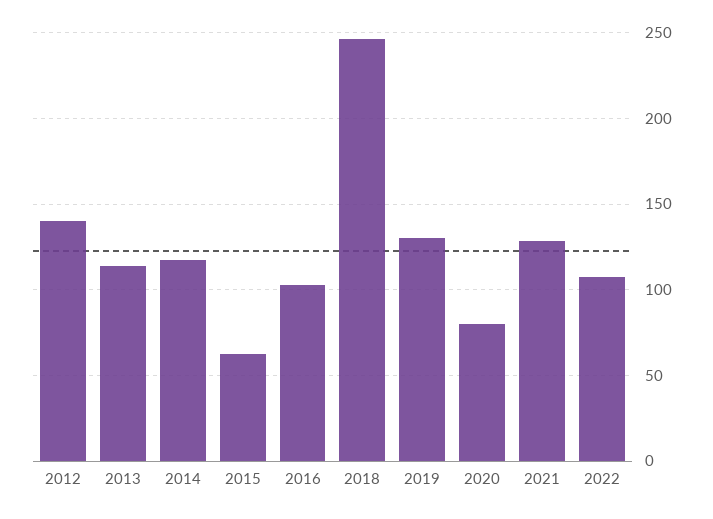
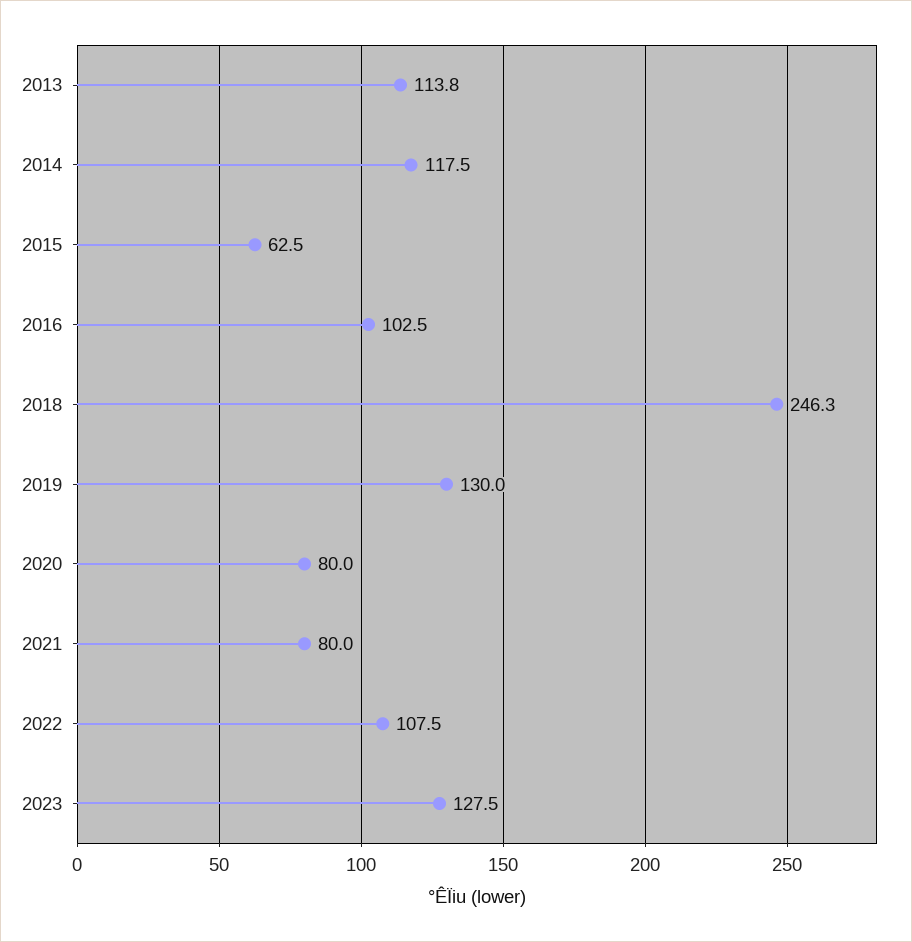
2012: 140 -> none
2021: 130 -> 80
2023: none -> 127.5

